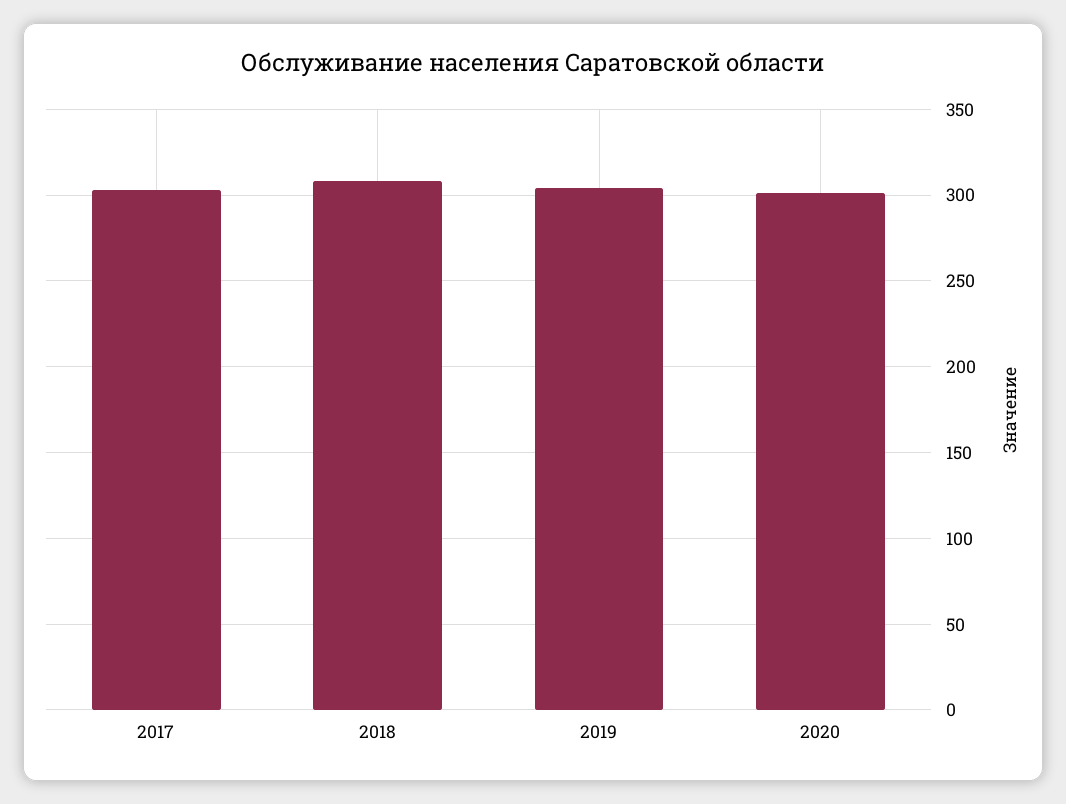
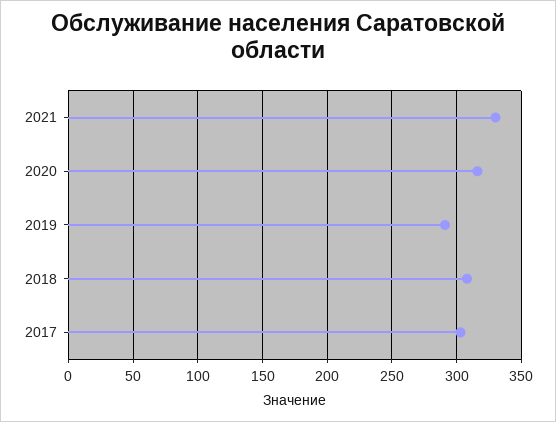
2019: 305 -> 290
2020: 300 -> 315
2021: none -> 330

